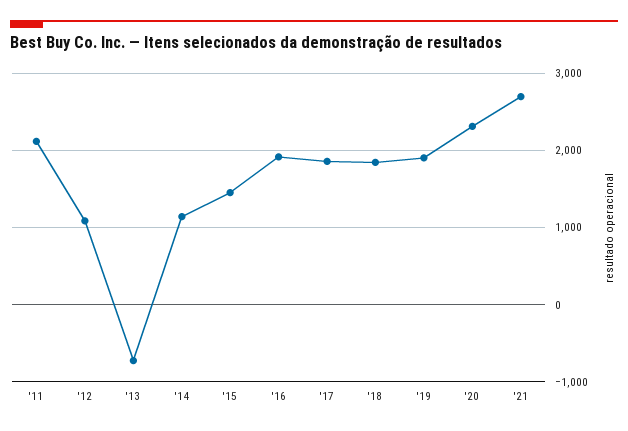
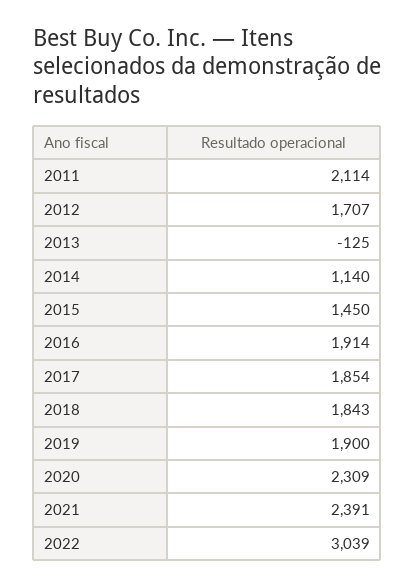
'12: 1100 -> 1707
'13: -700 -> -125
'21: 2700 -> 2391
2022: none -> 3039

